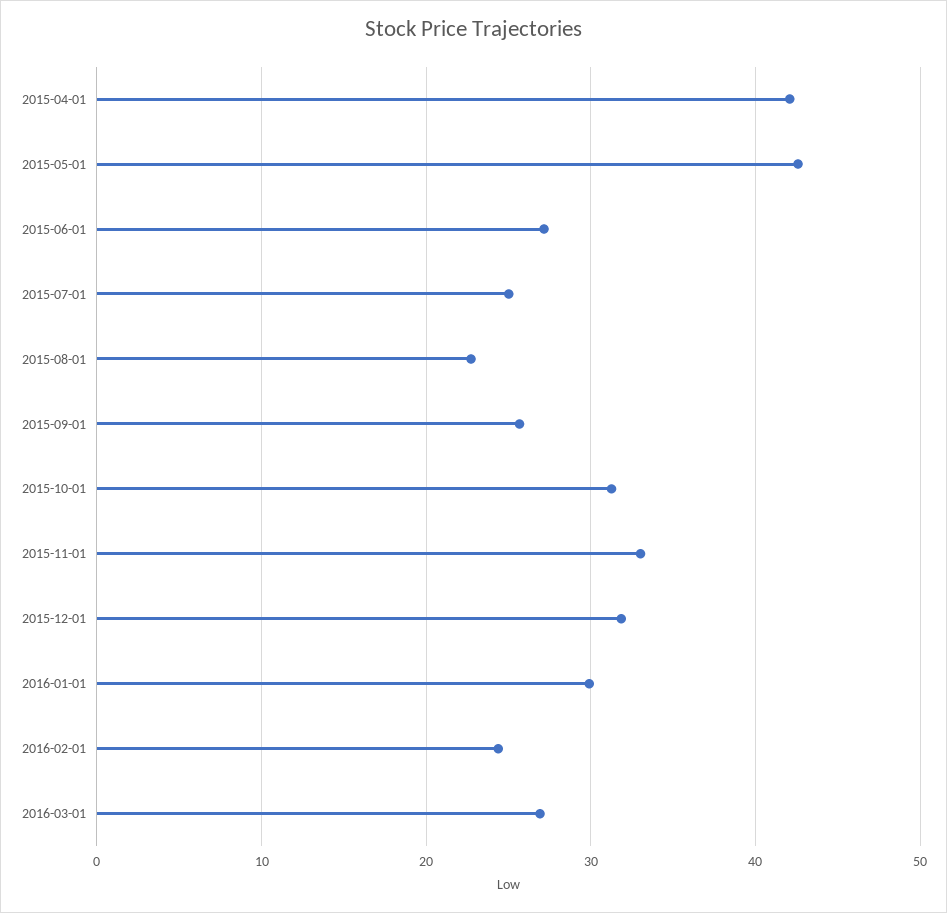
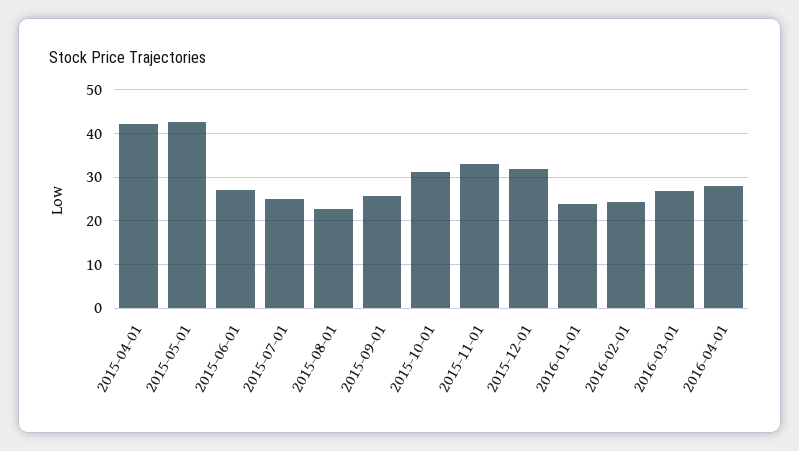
2016-01-01: 30 -> 24
2016-04-01: none -> 28

